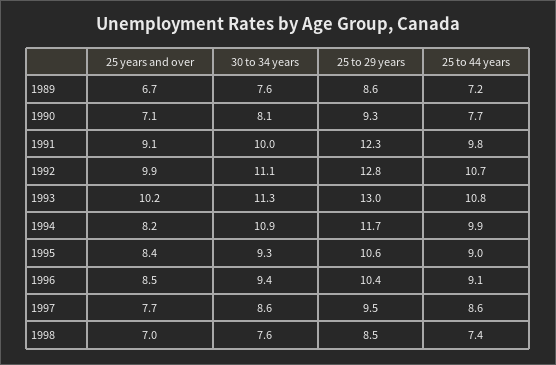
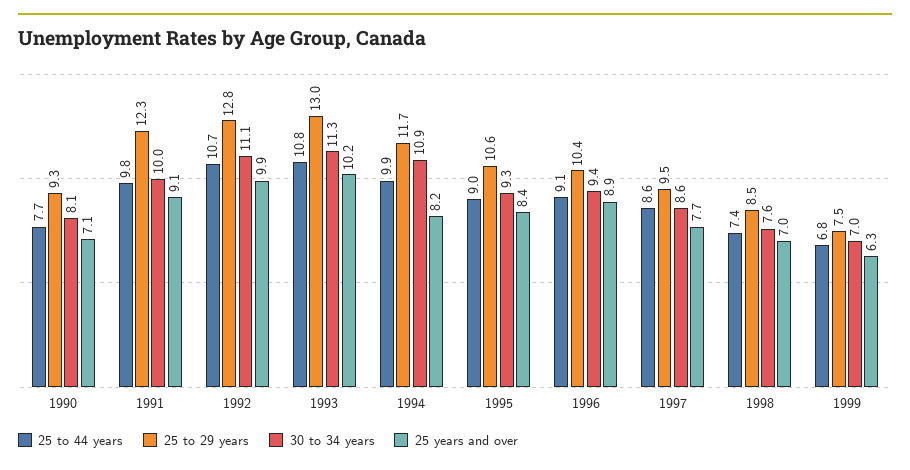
25 years and over, 1989: 6.7 -> none
30 to 34 years, 1989: 7.6 -> none
25 to 29 years, 1989: 8.6 -> none
25 to 44 years, 1989: 7.2 -> none
25 years and over, 1996: 8.5 -> 8.9
25 to 44 years, 1999: none -> 6.8
25 to 29 years, 1999: none -> 7.5
30 to 34 years, 1999: none -> 7
25 years and over, 1999: none -> 6.3

